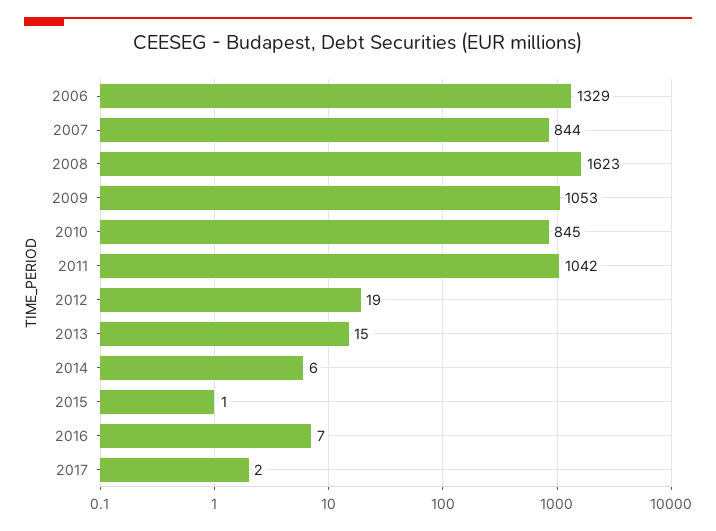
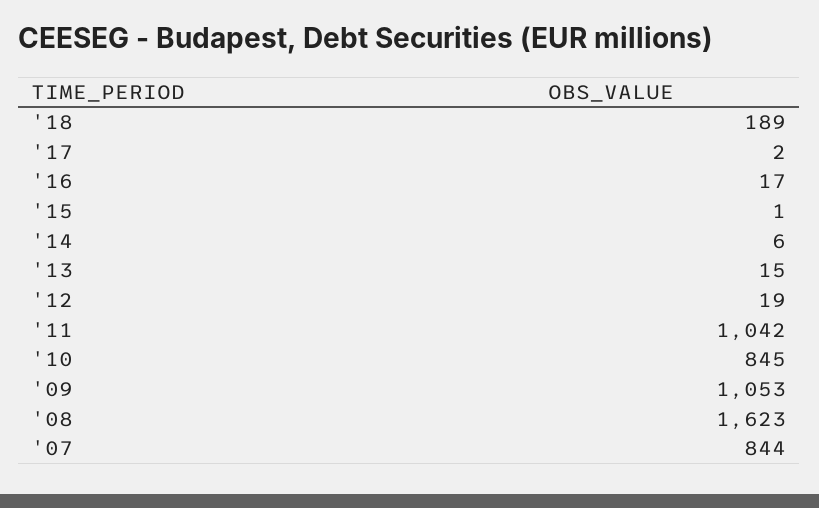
2006: 1329 -> none
2016: 7 -> 17
'18: none -> 189

